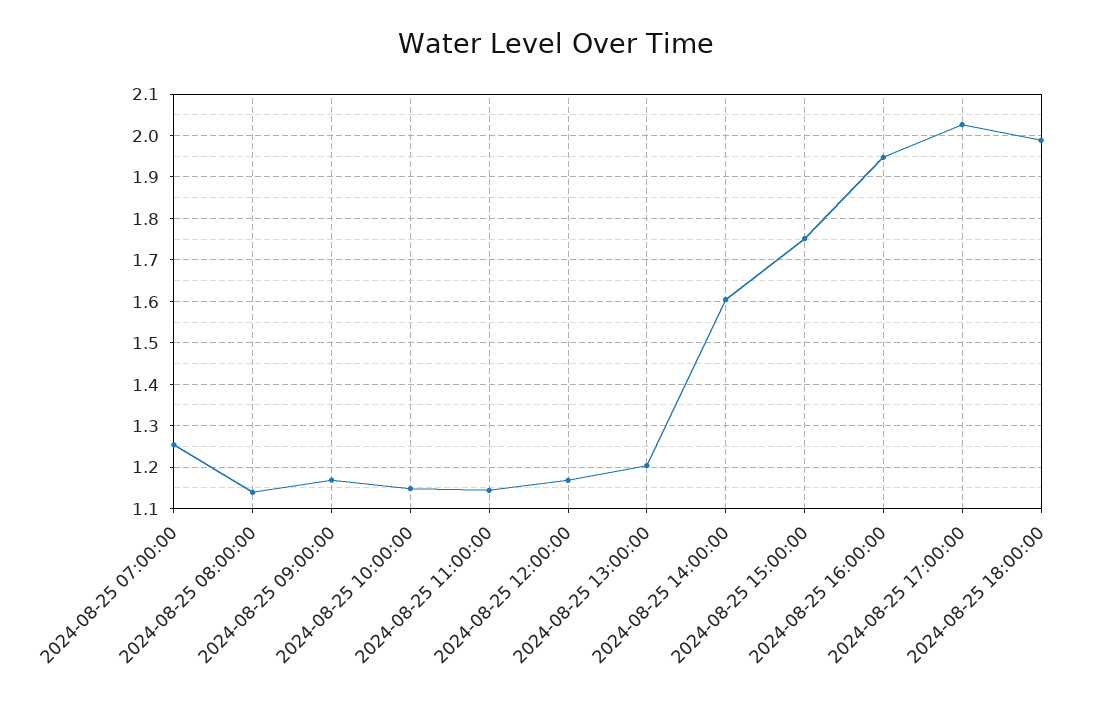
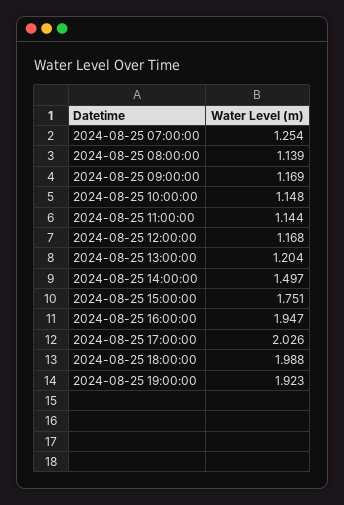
2024-08-25 14:00:00: 1.6 -> 1.497
2024-08-25 19:00:00: none -> 1.923

